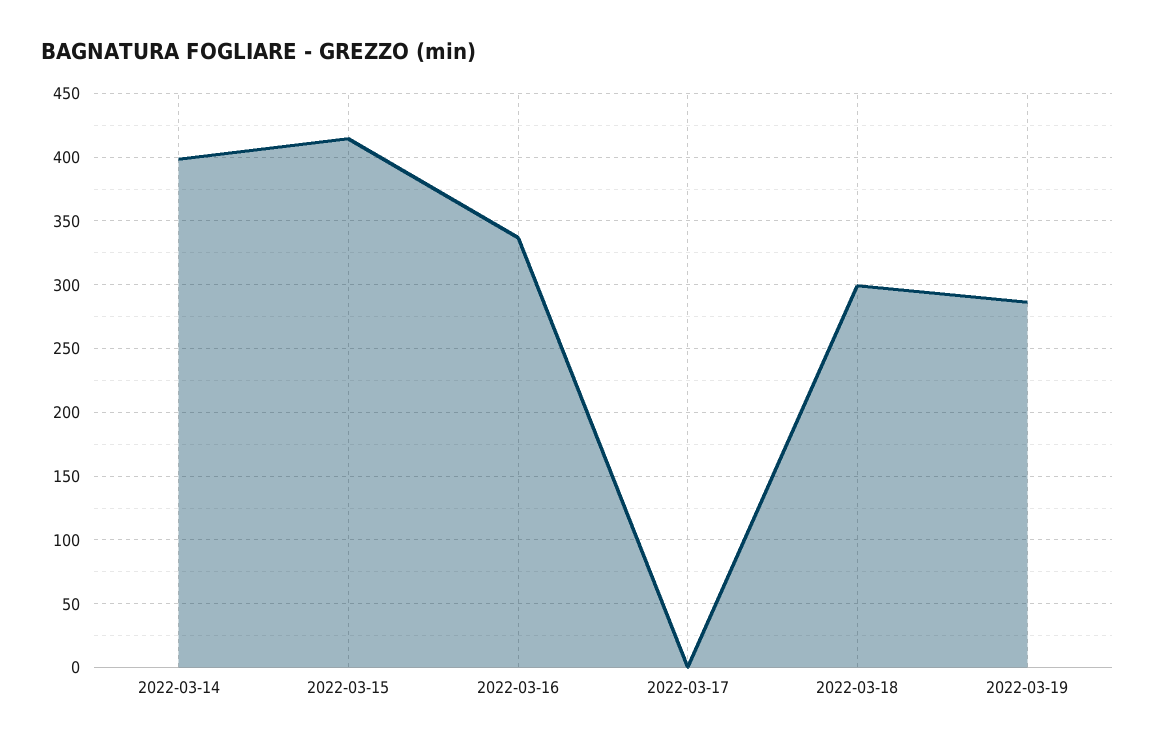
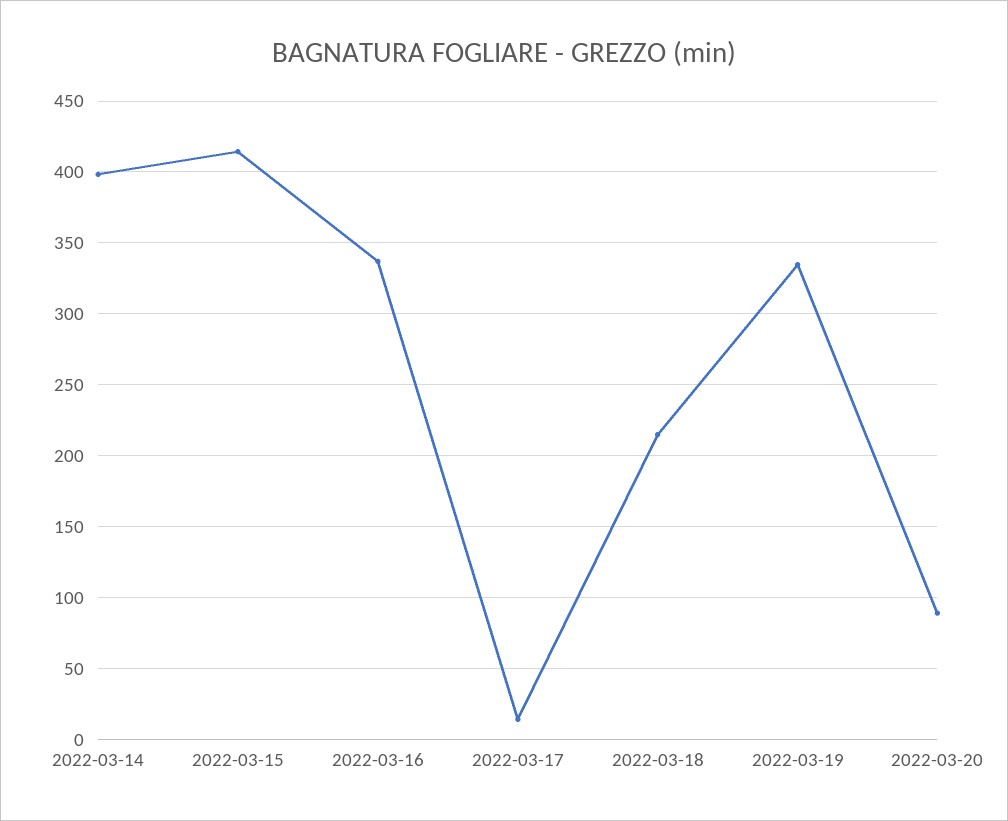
2022-03-17: 0 -> 15
2022-03-18: 300 -> 215
2022-03-19: 285 -> 335
2022-03-20: none -> 90

